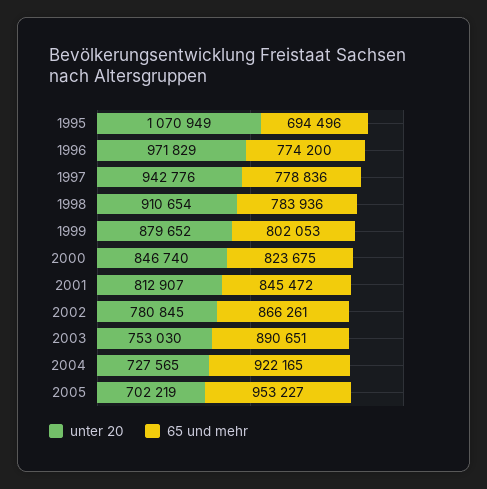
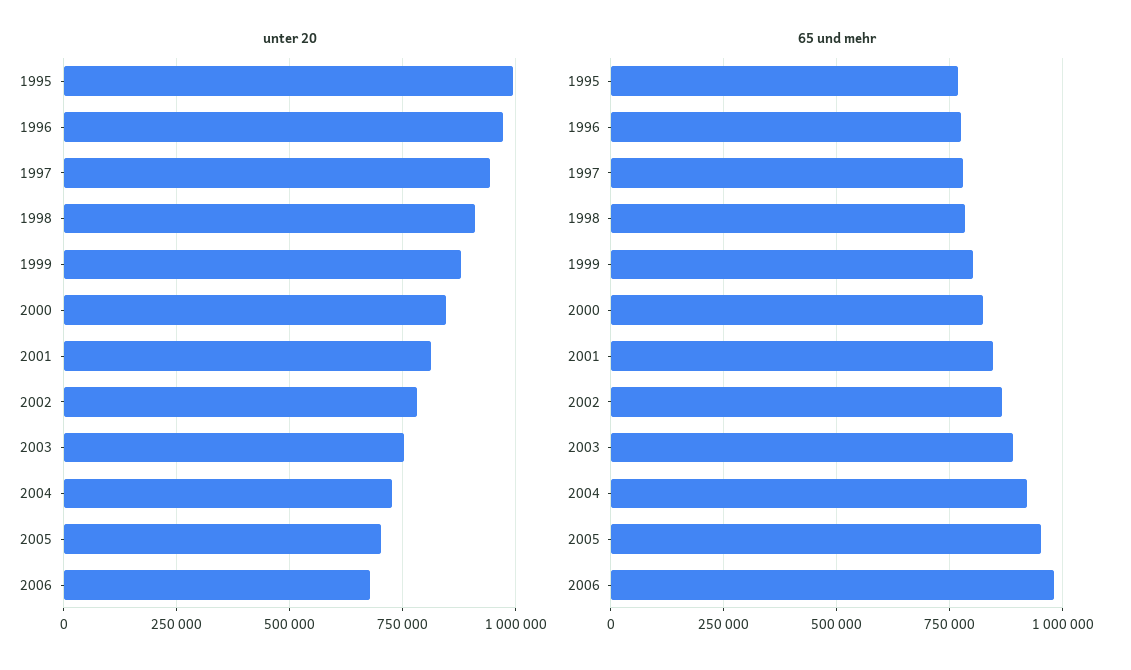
unter 20, 1995: 1070949 -> 1000000
65 und mehr, 1995: 694496 -> 775000
unter 20, 2006: none -> 675000
65 und mehr, 2006: none -> 975000

